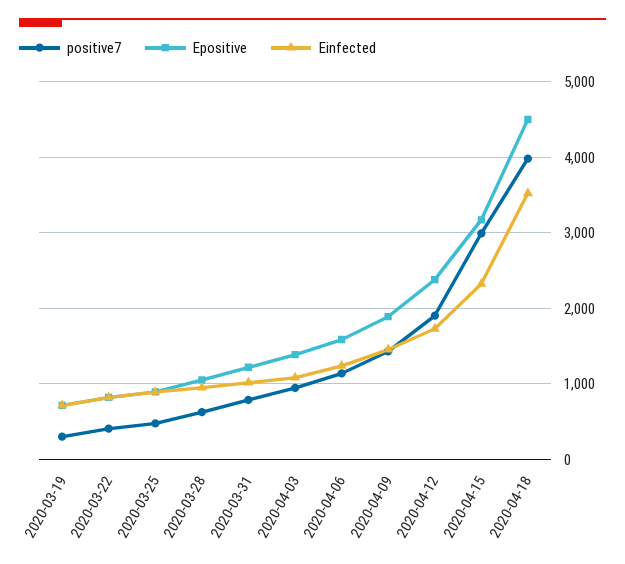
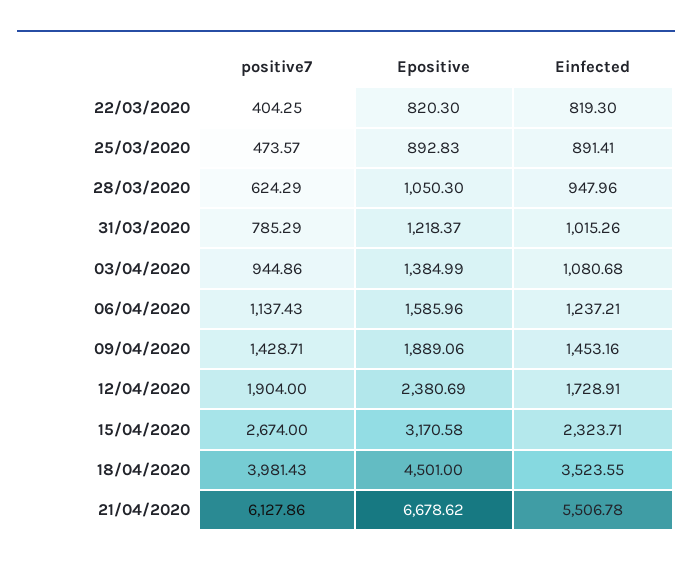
positive7, 2020-03-19: 300 -> none
Epositive, 2020-03-19: 700 -> none
Einfected, 2020-03-19: 700 -> none
positive7, 2020-04-15: 3000 -> 2674
positive7, 21/04/2020: none -> 6127.86
Epositive, 21/04/2020: none -> 6678.62
Einfected, 21/04/2020: none -> 5506.78

